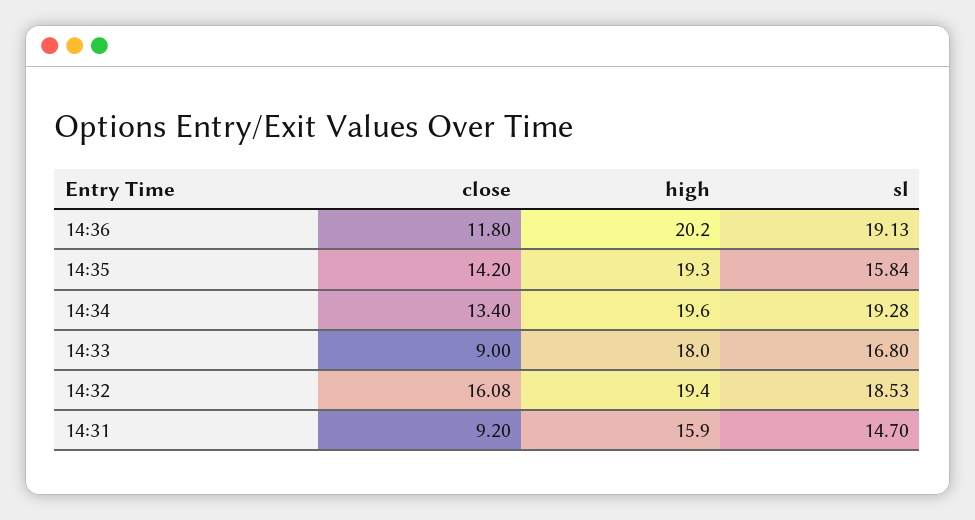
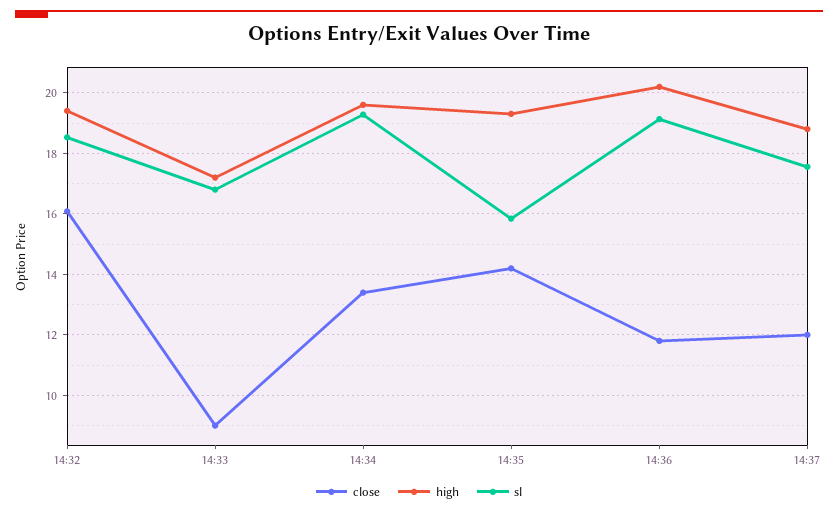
high, 14:33: 18 -> 17.2
close, 14:31: 9.2 -> none
high, 14:31: 15.9 -> none
sl, 14:31: 14.7 -> none
close, 14:37: none -> 12
high, 14:37: none -> 18.8
sl, 14:37: none -> 17.6

